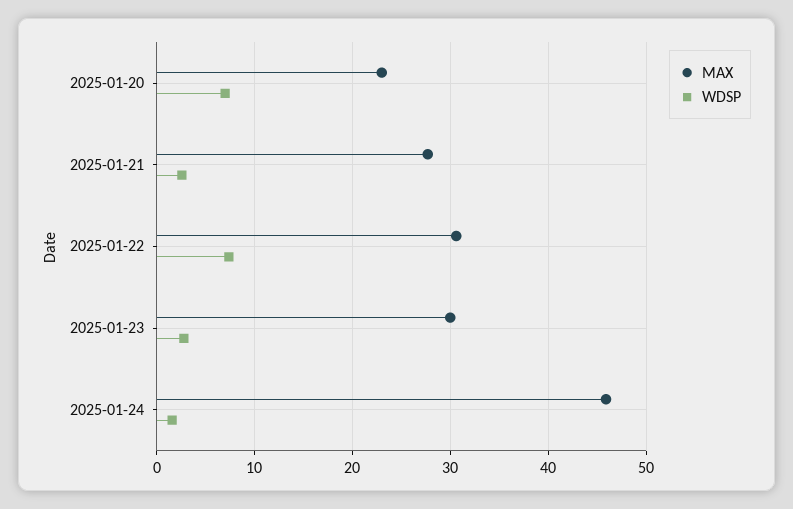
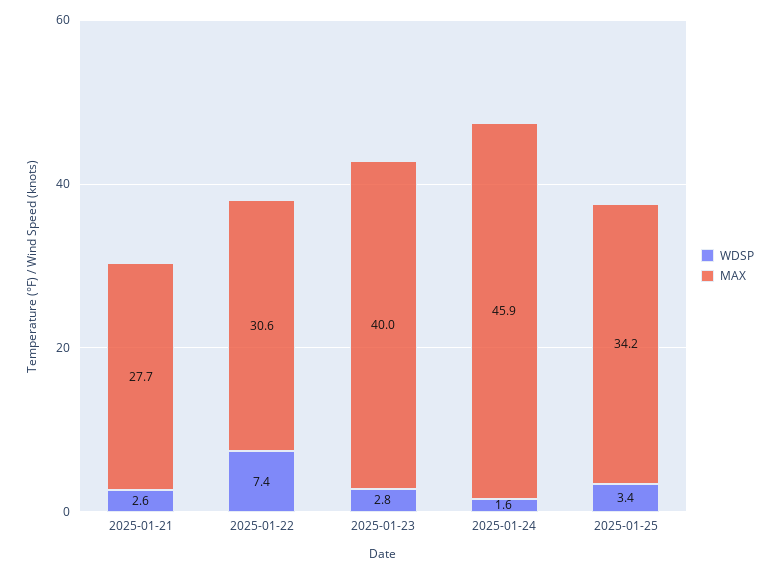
MAX, 2025-01-20: 23 -> none
WDSP, 2025-01-20: 7 -> none
MAX, 2025-01-23: 30 -> 40
WDSP, 2025-01-25: none -> 3.4
MAX, 2025-01-25: none -> 34.2

